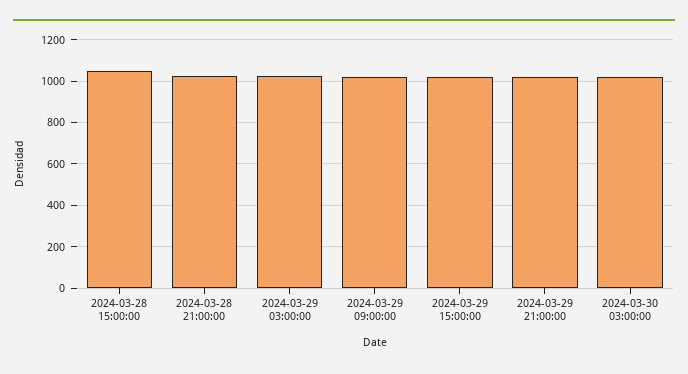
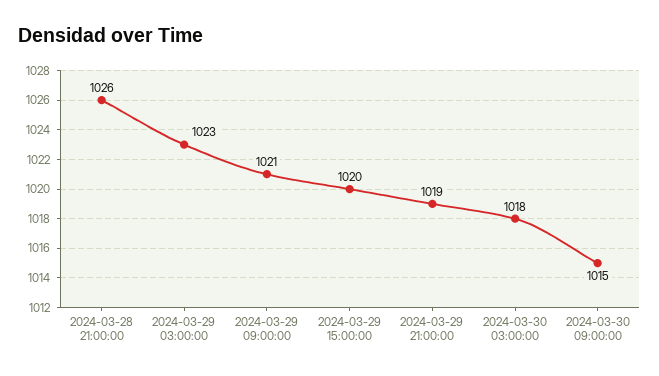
2024-03-28 15:00:00: 1050 -> none
2024-03-30 09:00:00: none -> 1015

